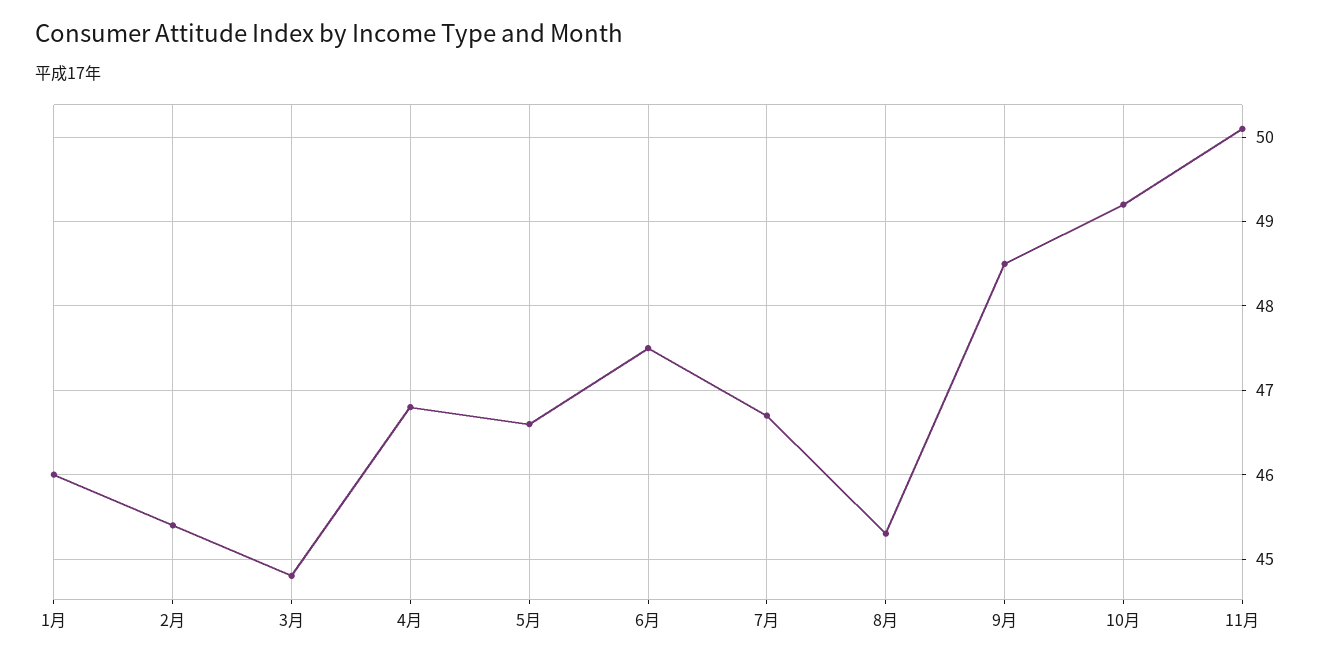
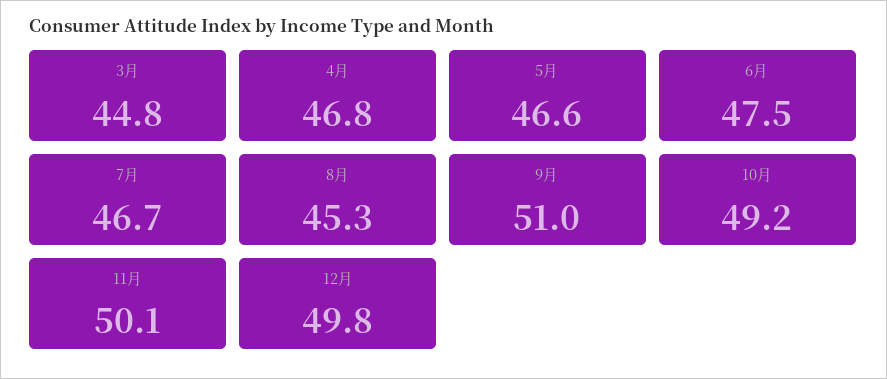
1月: 46 -> none
2月: 45.4 -> none
9月: 48.5 -> 51
12月: none -> 49.8

